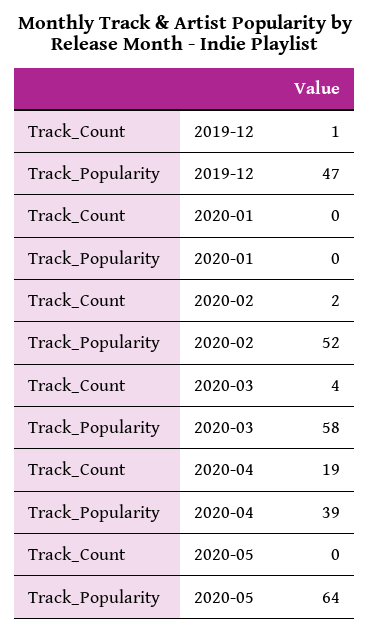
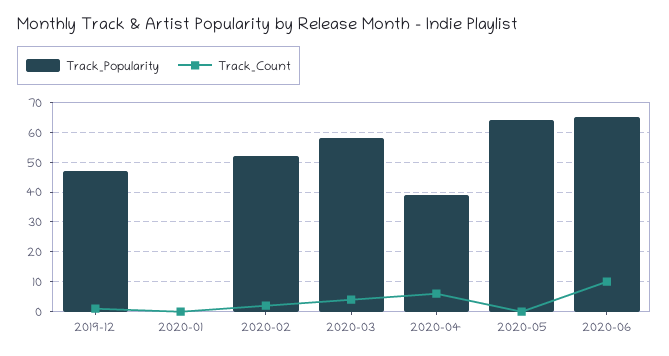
Track_Count, 2020-04: 19 -> 5
Track_Popularity, 2020-06: none -> 65
Track_Count, 2020-06: none -> 10

